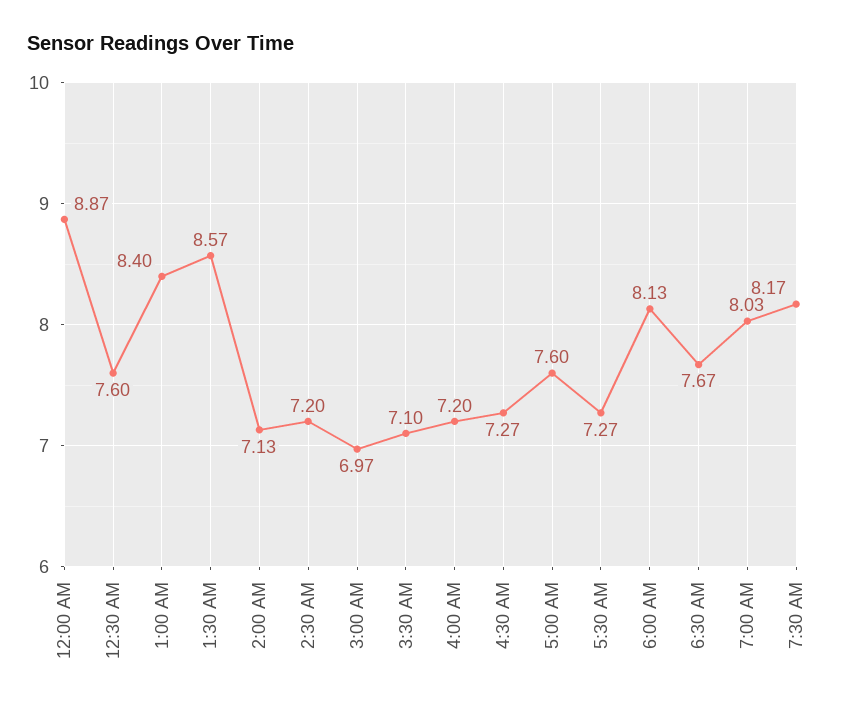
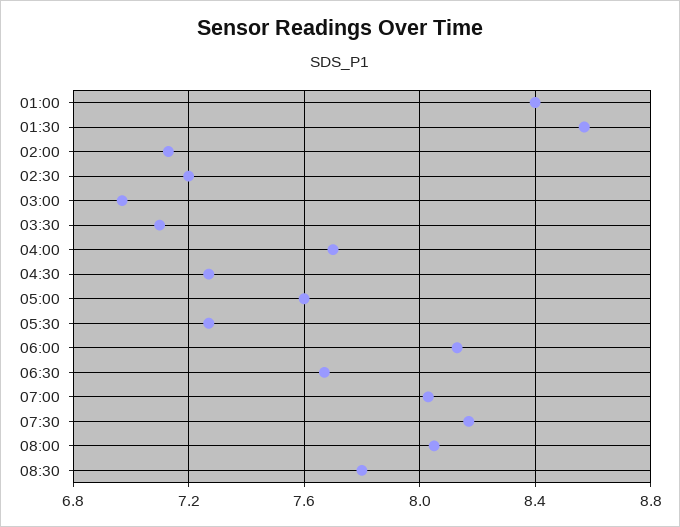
12:00 AM: 8.87 -> none
12:30 AM: 7.6 -> none
4:00 AM: 7.2 -> 7.7
08:00: none -> 8.05
08:30: none -> 7.8

